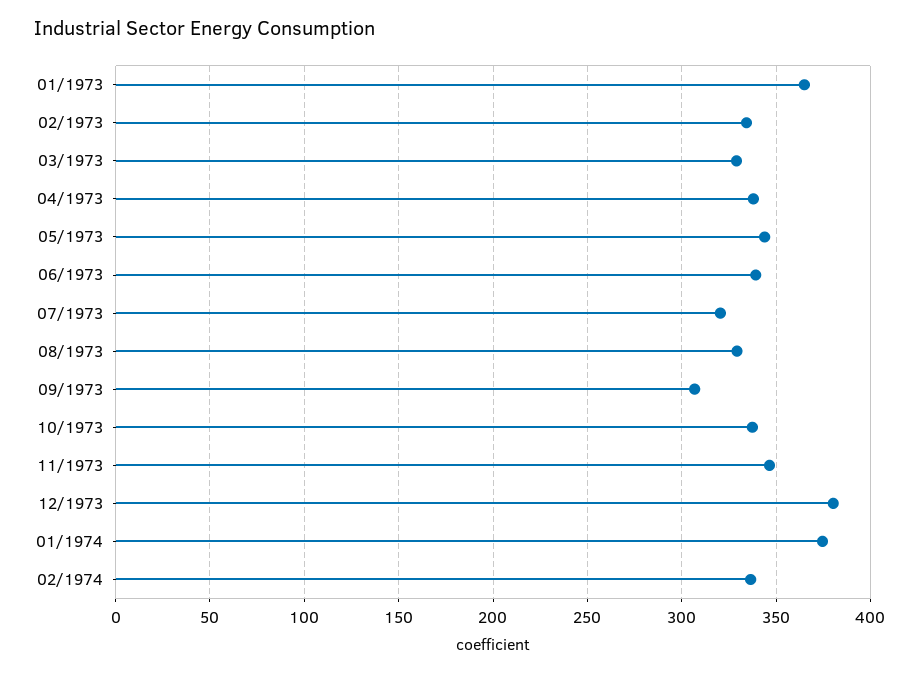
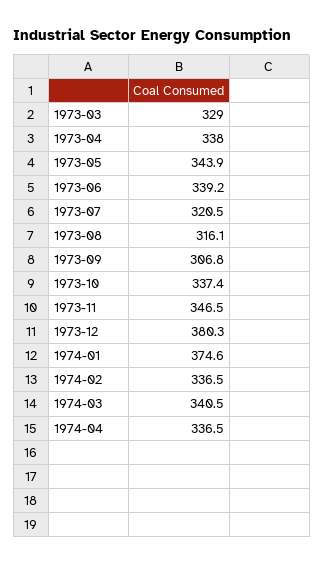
01/1973: 365 -> none
02/1973: 335 -> none
08/1973: 330 -> 316.1
1974-03: none -> 340.5
1974-04: none -> 336.5

